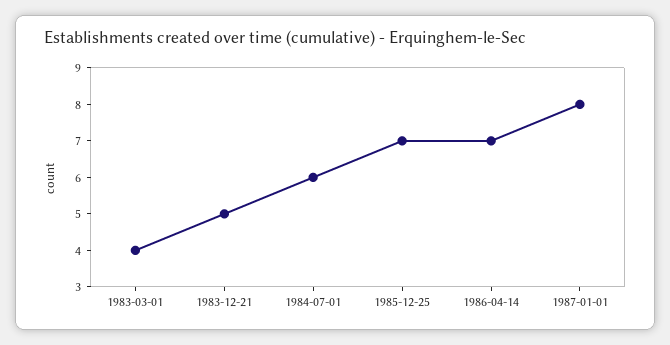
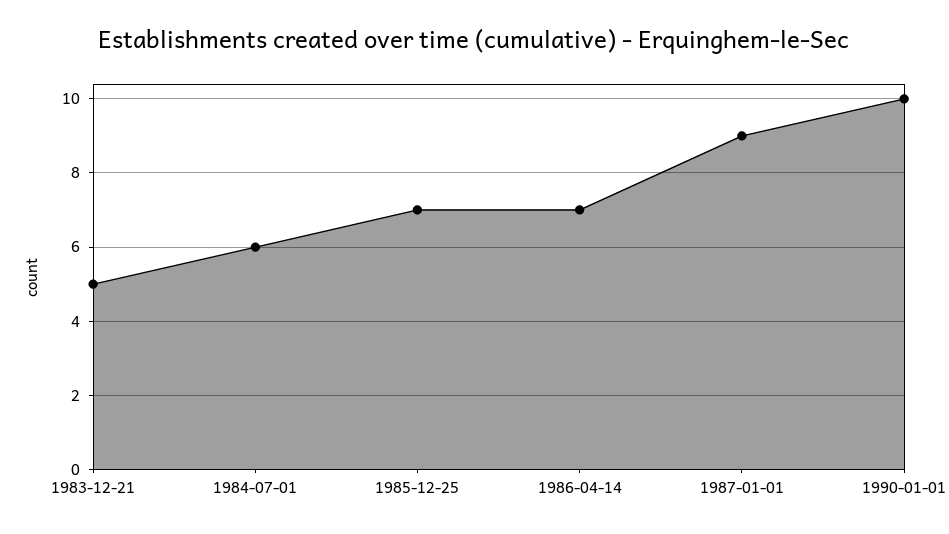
1983-03-01: 4 -> none
1987-01-01: 8 -> 9
1990-01-01: none -> 10

